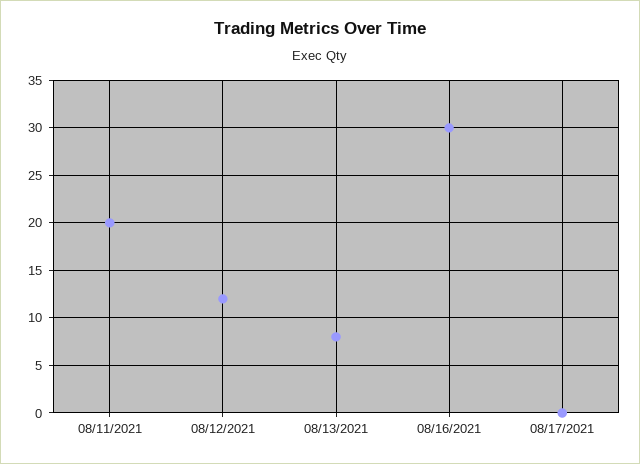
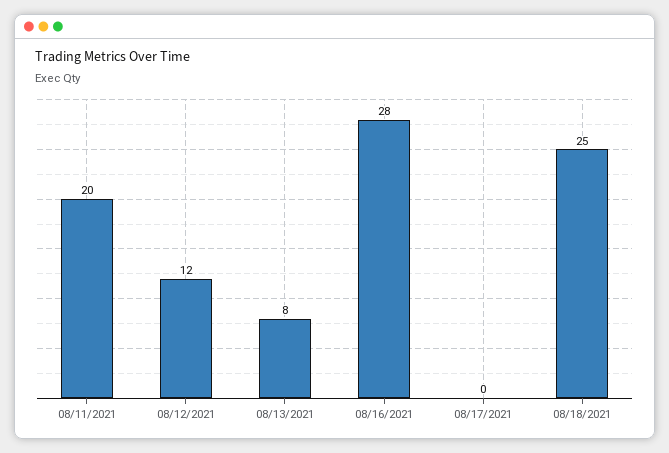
08/16/2021: 30 -> 28
08/18/2021: none -> 25

